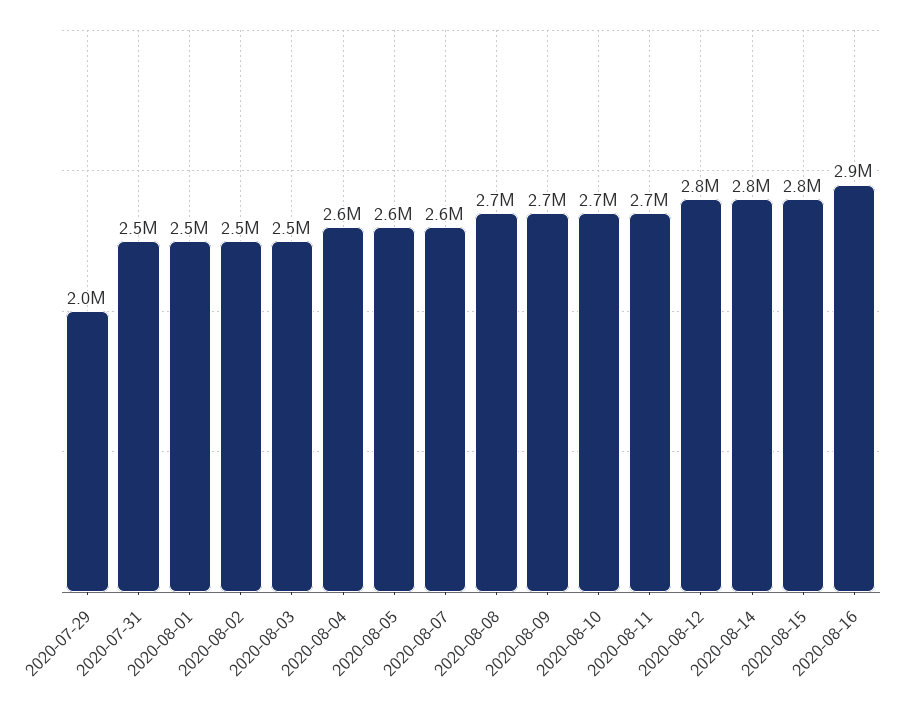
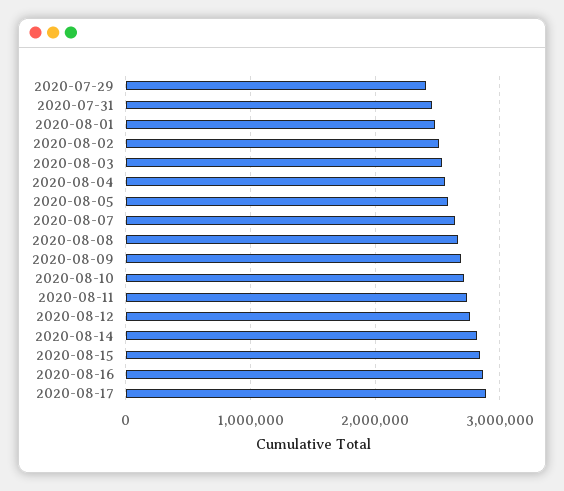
2020-07-29: 2000000 -> 2400000
2020-08-17: none -> 2900000

